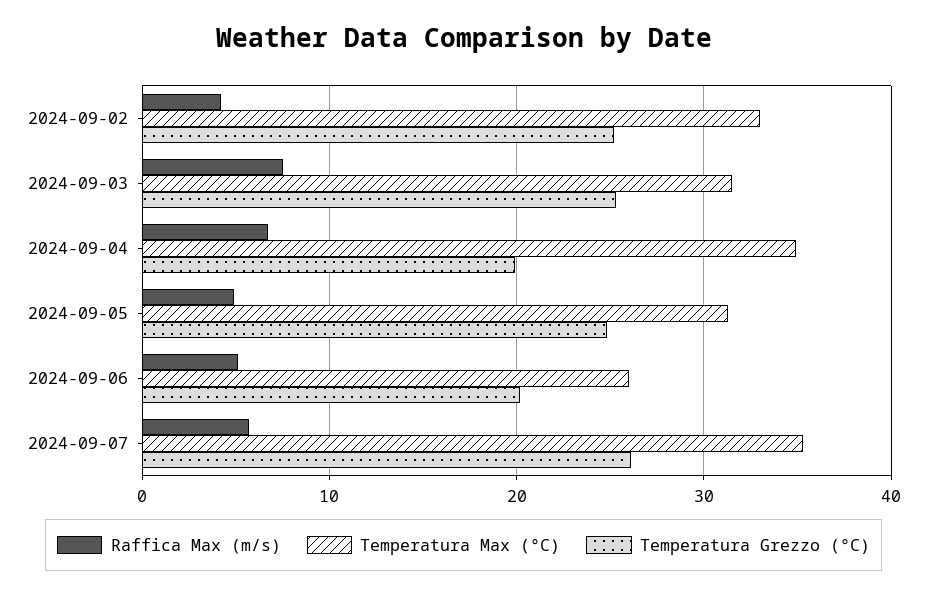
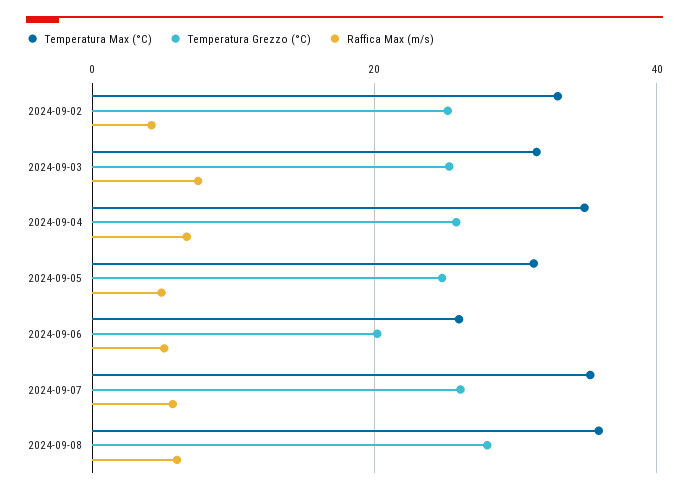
Temperatura Grezzo (°C), 2024-09-04: 20 -> 26
Temperatura Max (°C), 2024-09-08: none -> 36
Temperatura Grezzo (°C), 2024-09-08: none -> 28
Raffica Max (m/s), 2024-09-08: none -> 6

